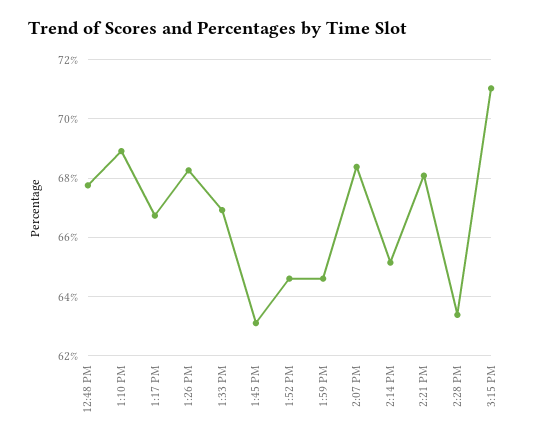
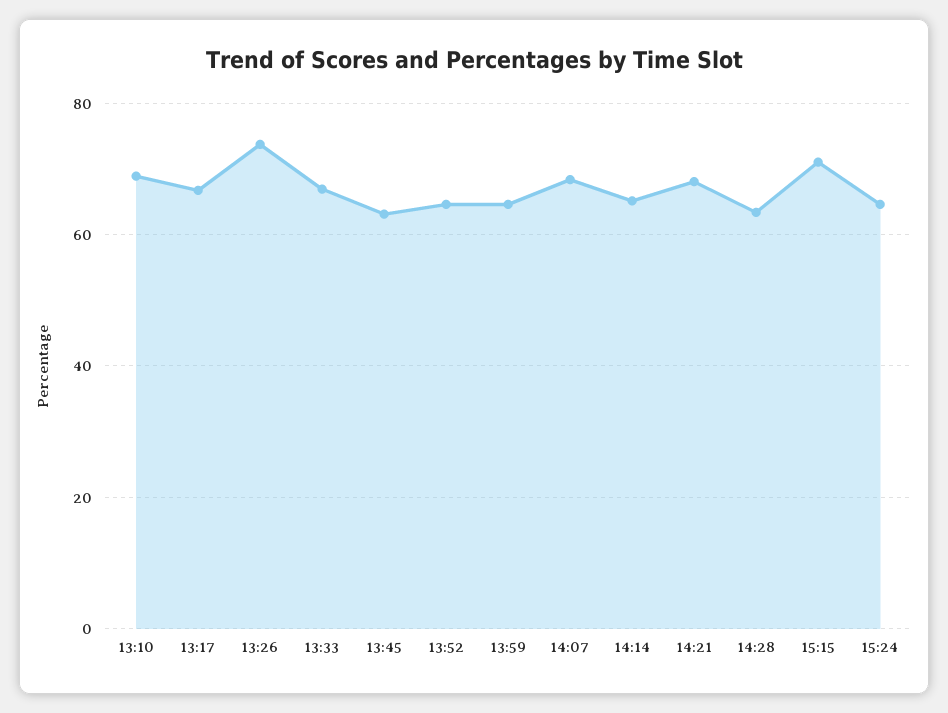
12:48 PM: 67.75 -> none
1:26 PM: 68.25 -> 74
15:24: none -> 64

